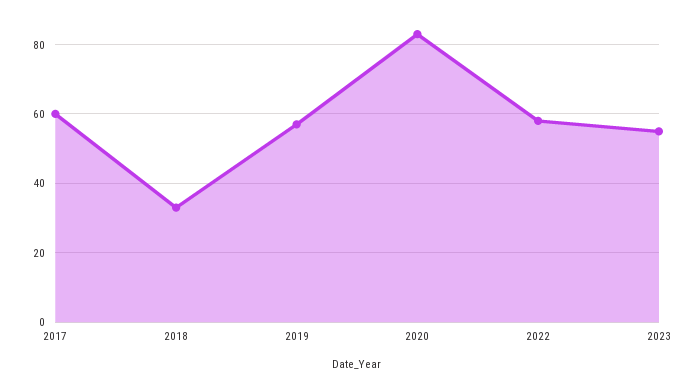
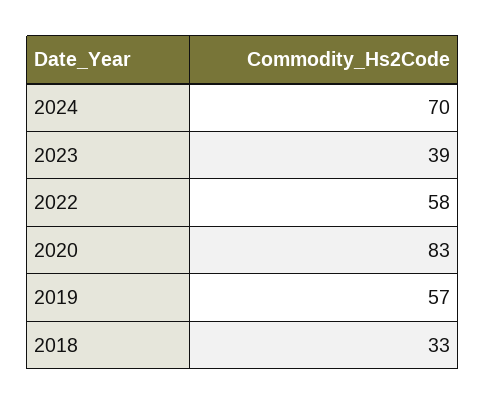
2017: 60 -> none
2023: 55 -> 39
2024: none -> 70

